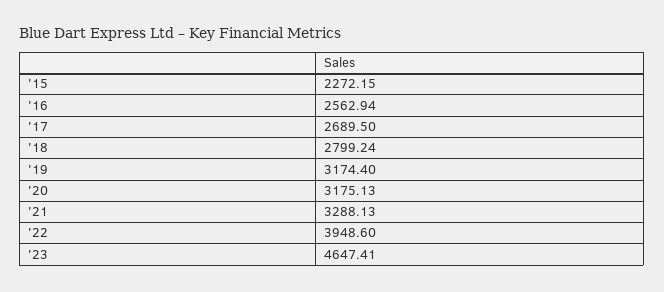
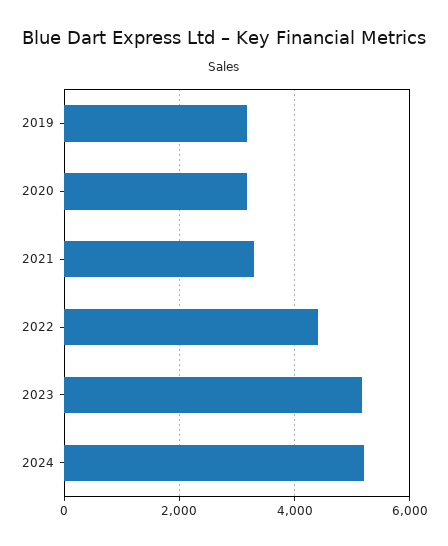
'15: 2272.15 -> none
'16: 2562.94 -> none
'17: 2689.5 -> none
'18: 2799.24 -> none
'22: 3948.6 -> 4400
'23: 4647.41 -> 5200
2024: none -> 5200

